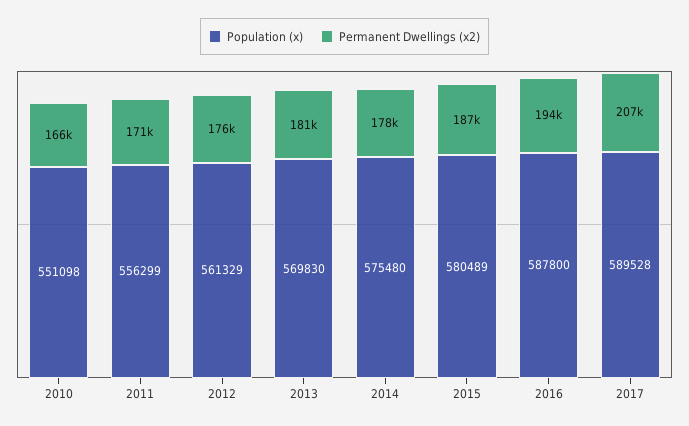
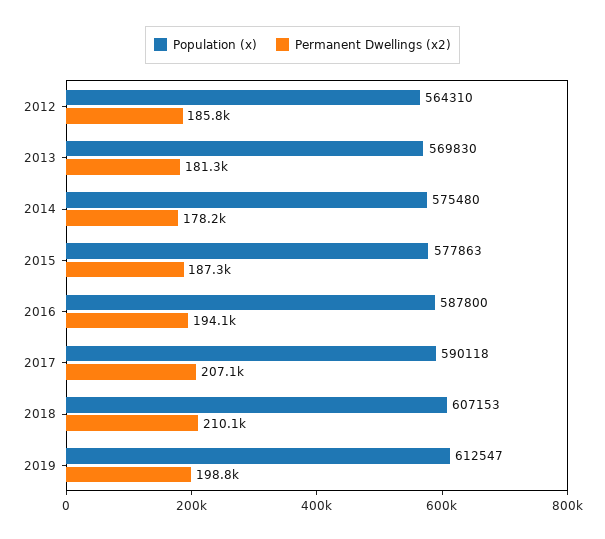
Population (x), 2010: 551098 -> none
Permanent Dwellings (x2), 2010: 166000 -> none
Population (x), 2011: 556299 -> none
Permanent Dwellings (x2), 2011: 171000 -> none
Population (x), 2012: 561329 -> 564310
Permanent Dwellings (x2), 2012: 176000 -> 185800
Population (x), 2015: 580489 -> 577863
Population (x), 2017: 589528 -> 590118
Population (x), 2018: none -> 607153
Permanent Dwellings (x2), 2018: none -> 210100
Population (x), 2019: none -> 612547
Permanent Dwellings (x2), 2019: none -> 198800

